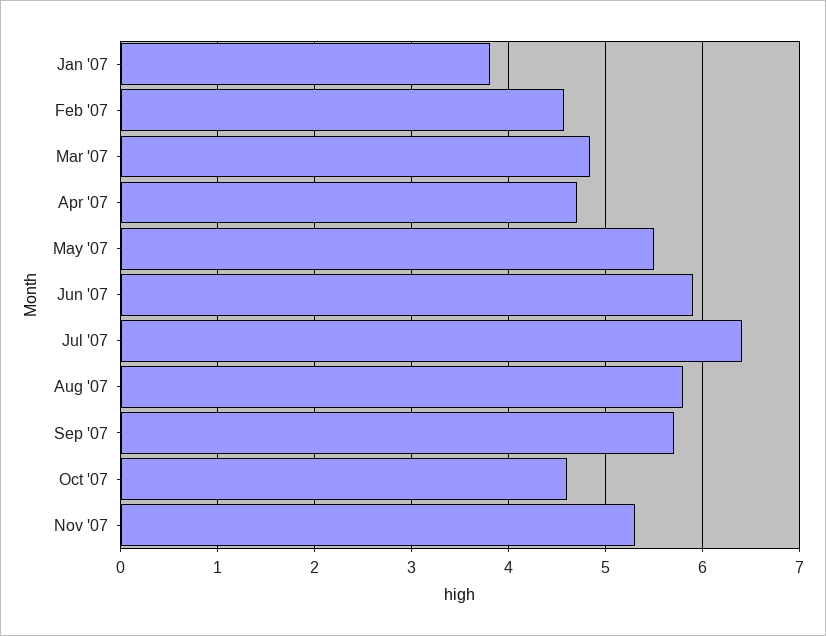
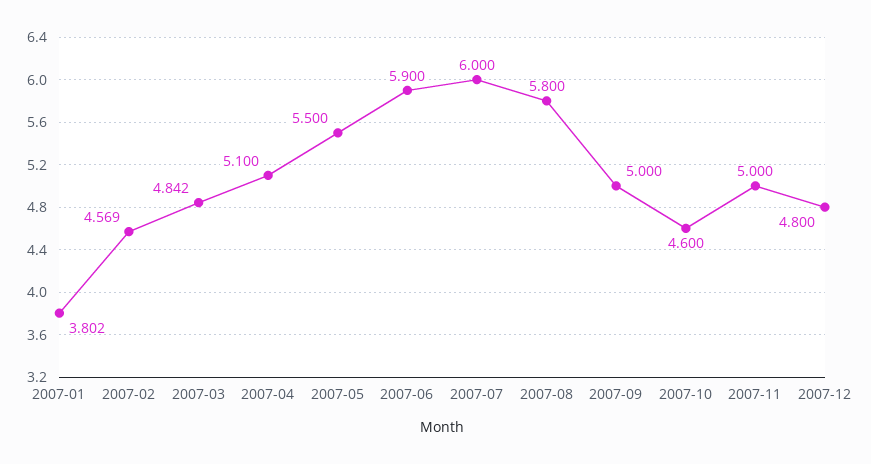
Apr '07: 4.7 -> 5.1
Jul '07: 6.4 -> 6
Sep '07: 5.7 -> 5
Nov '07: 5.3 -> 5
2007-12: none -> 4.8

